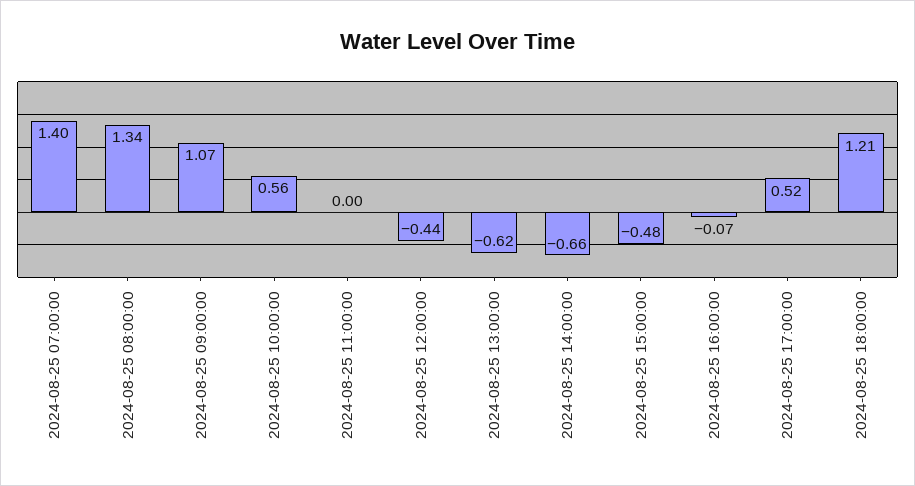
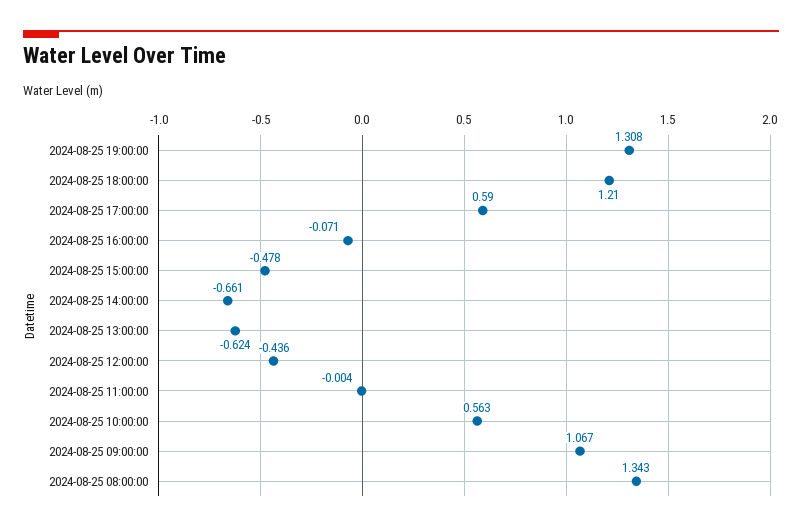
2024-08-25 07:00:00: 1.4 -> none
2024-08-25 17:00:00: 0.52 -> 0.59
2024-08-25 19:00:00: none -> 1.308

